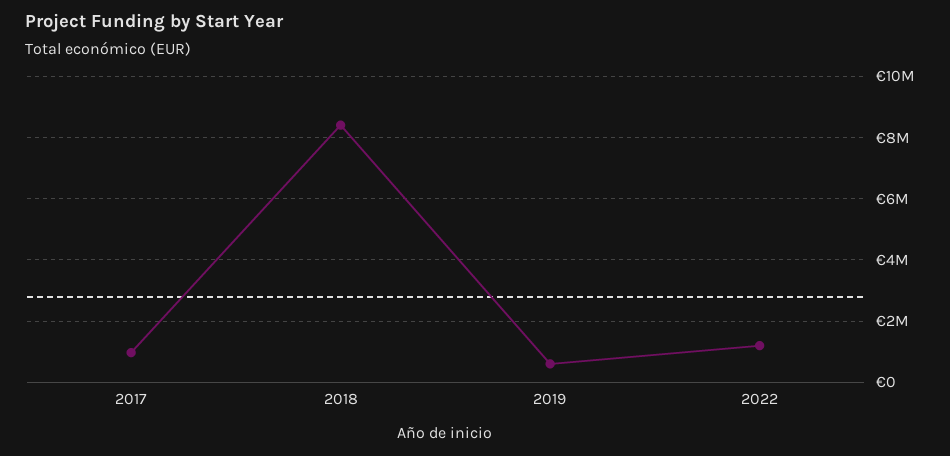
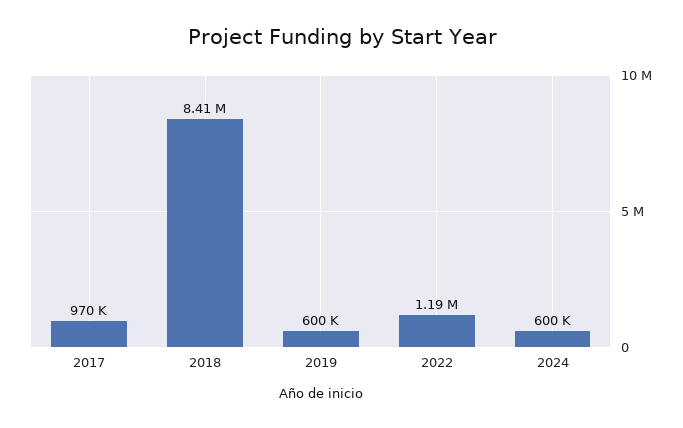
2024: none -> 600000

